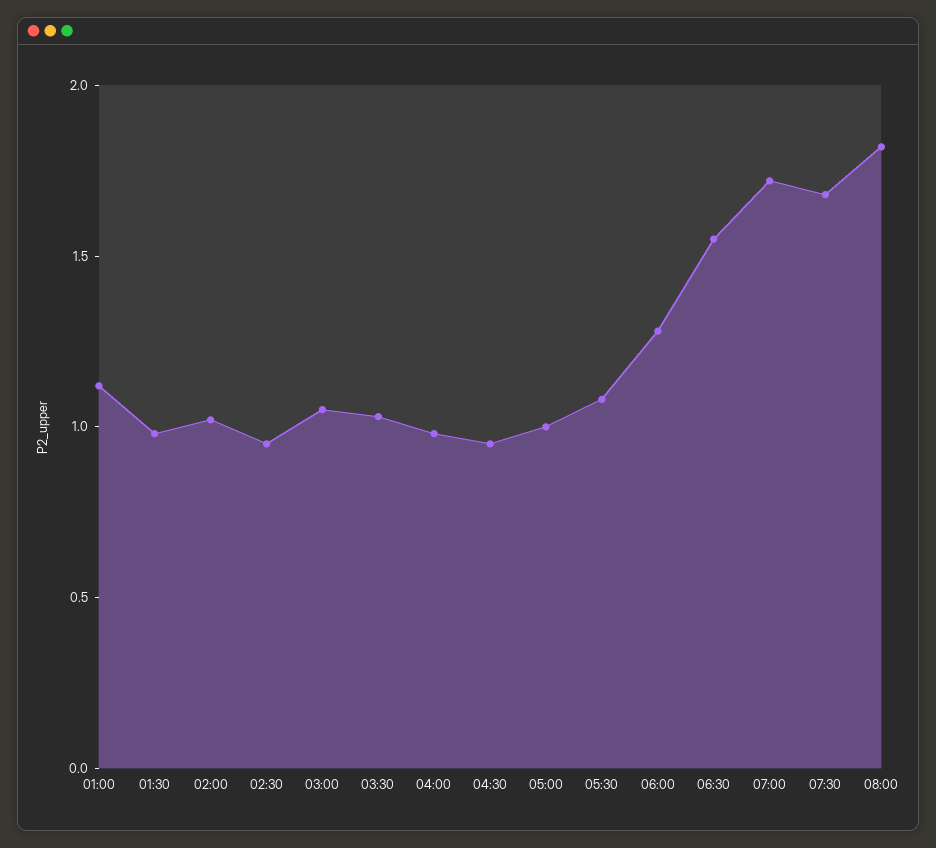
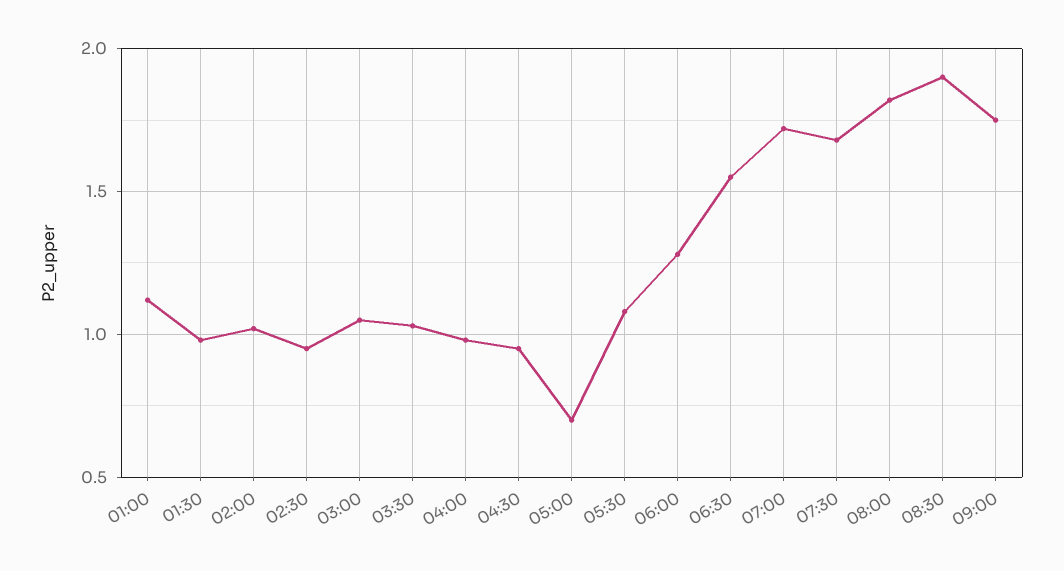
05:00: 1 -> 0.7
08:30: none -> 1.9
09:00: none -> 1.75

